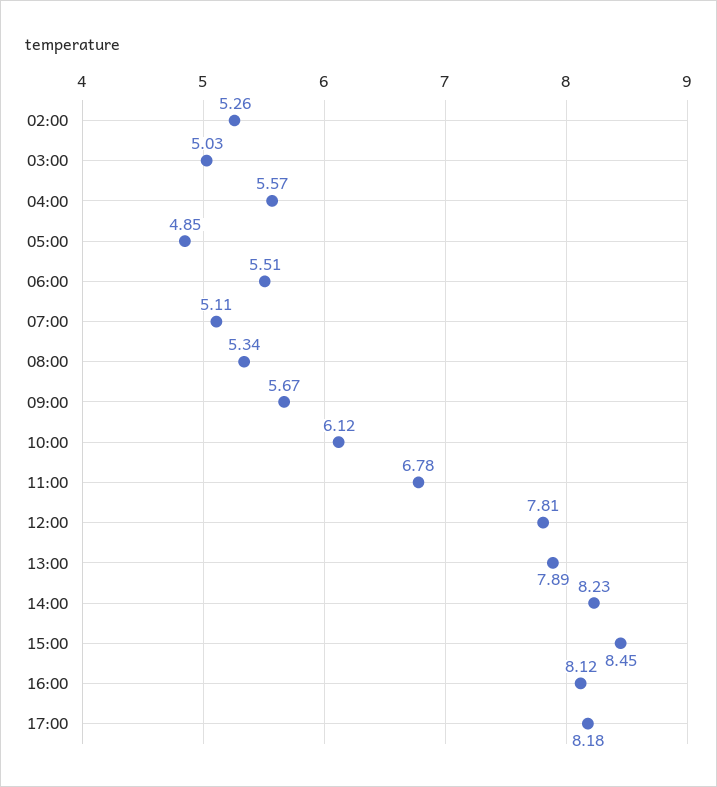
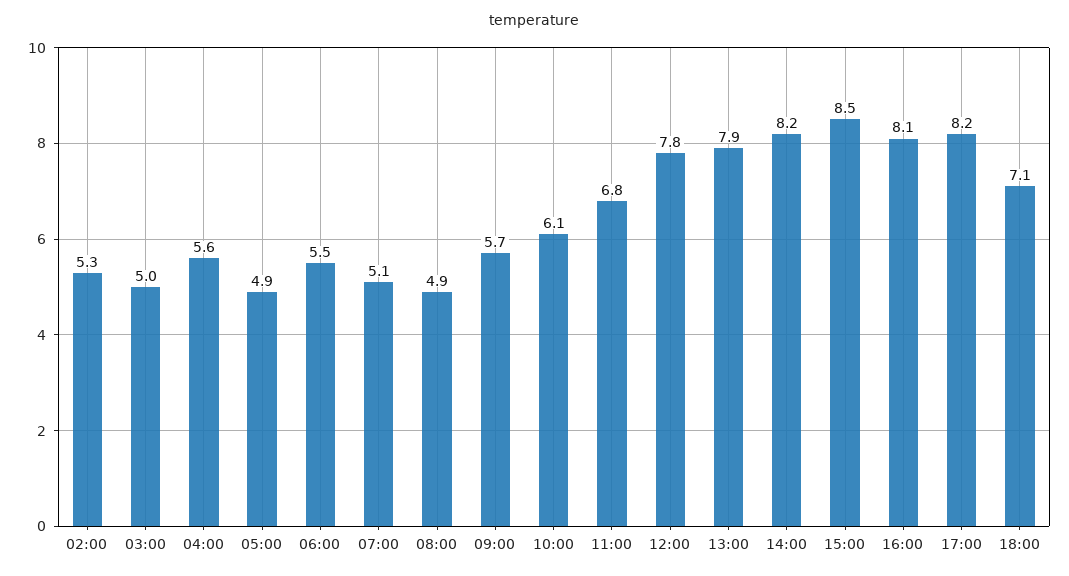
08:00: 5.34 -> 4.9
18:00: none -> 7.1

